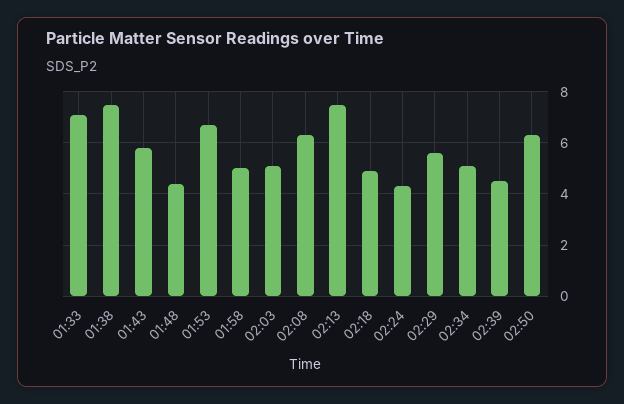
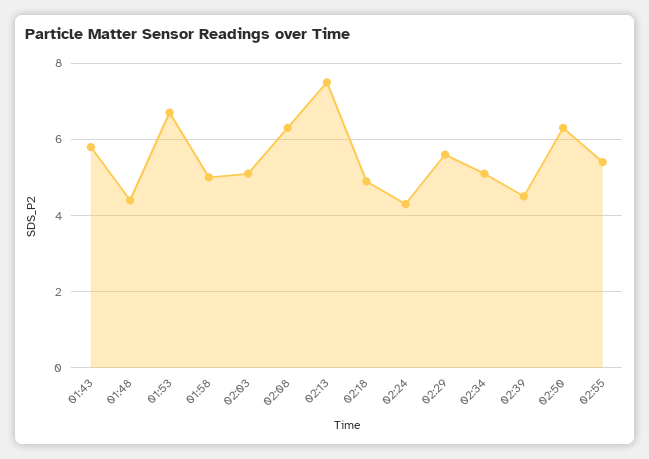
01:33: 7 -> none
01:38: 7.5 -> none
02:55: none -> 5.5

